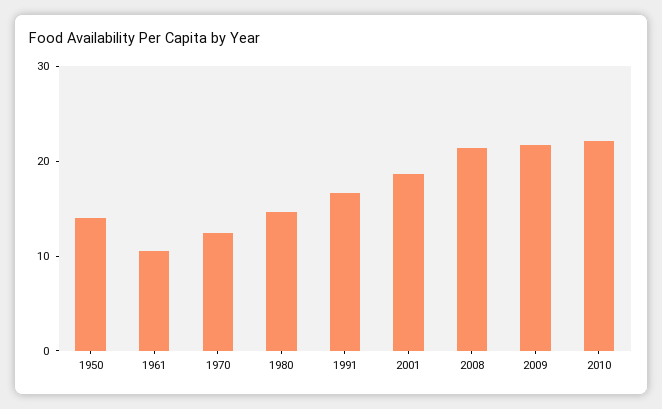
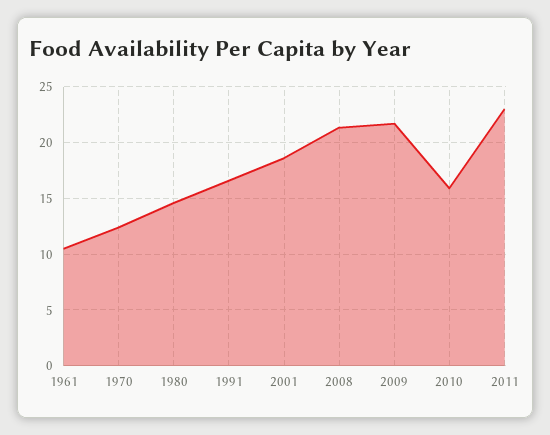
1950: 14 -> none
2010: 22 -> 16
2011: none -> 23

